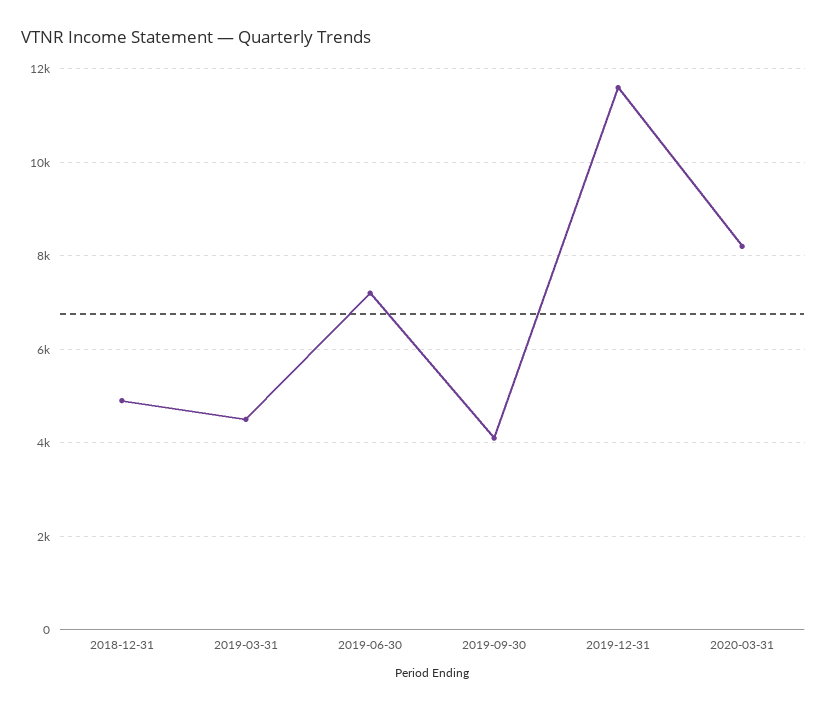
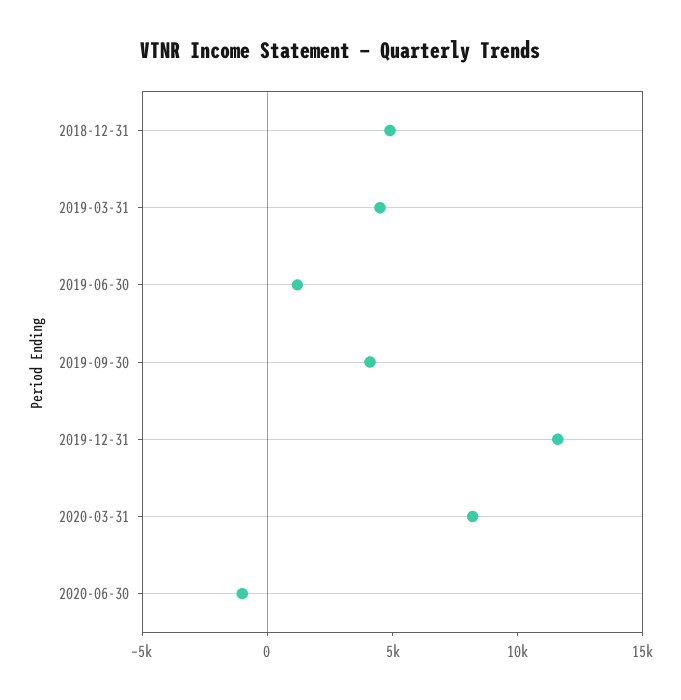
2019-06-30: 7200 -> 1000
2020-06-30: none -> -1000

